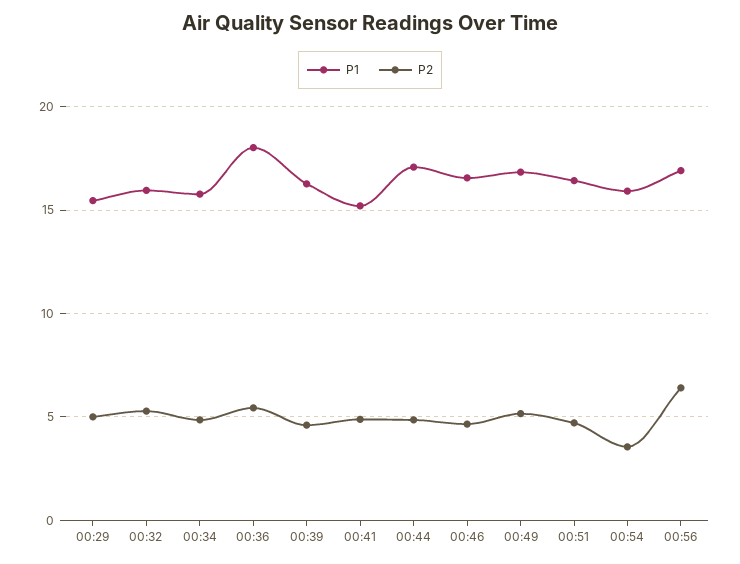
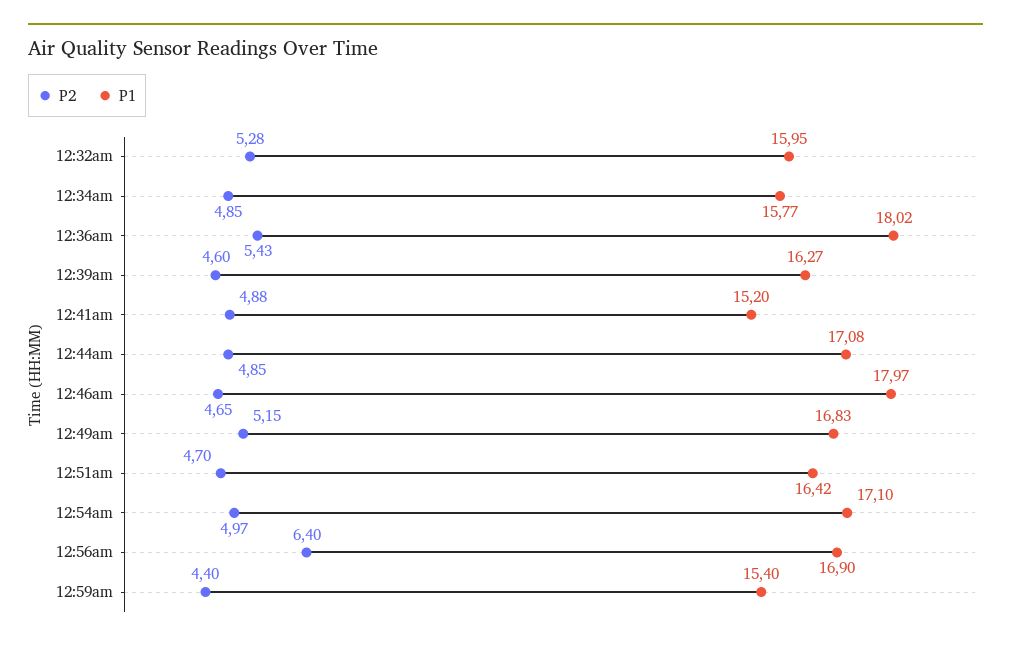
P1, 00:29: 15.5 -> none
P2, 00:29: 5 -> none
P1, 00:46: 16.5 -> 17.97
P1, 00:54: 16 -> 17.1
P2, 00:54: 3.5 -> 4.97
P2, 12:59am: none -> 4.4
P1, 12:59am: none -> 15.4

